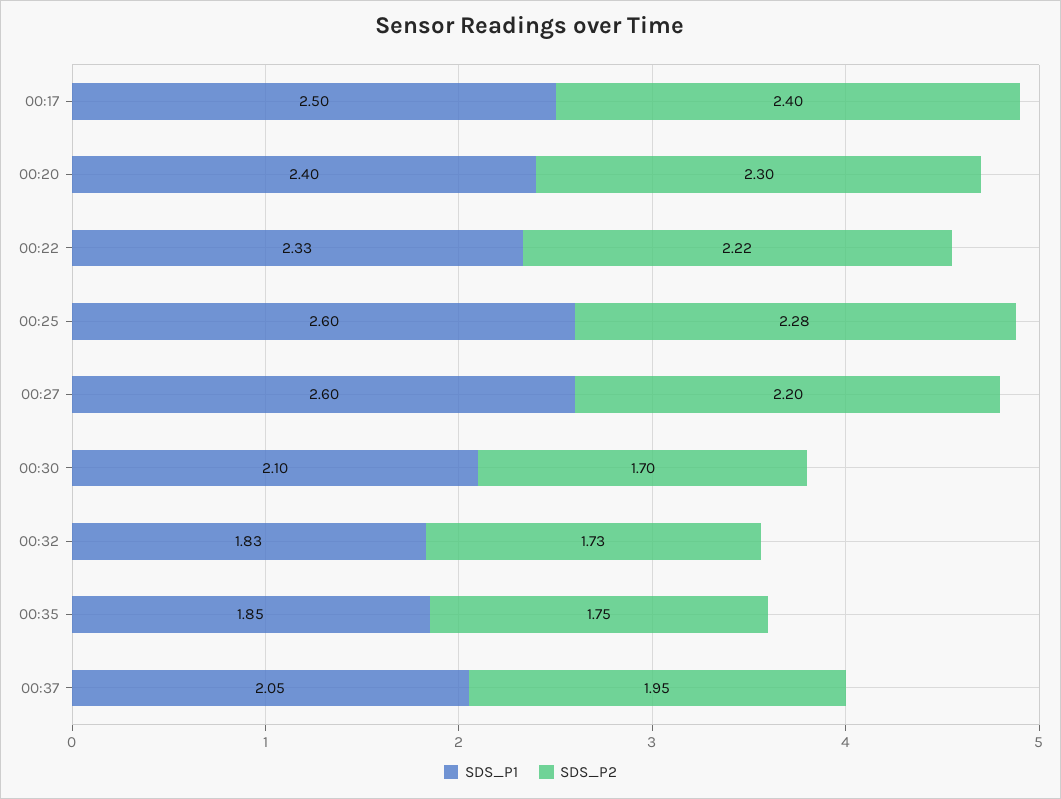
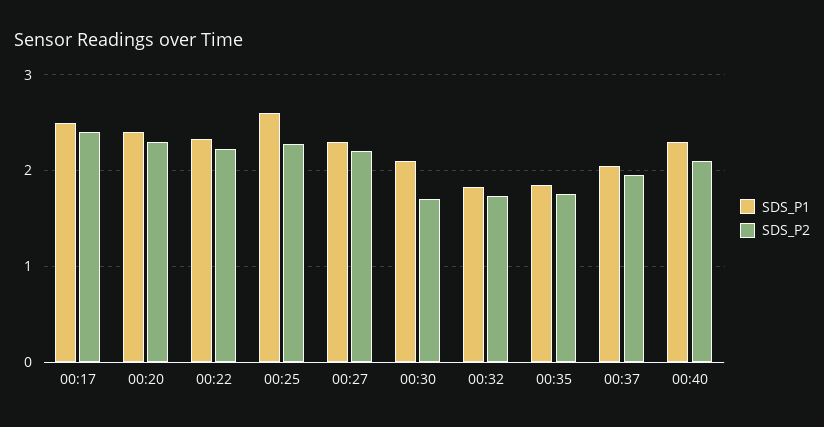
SDS_P1, 00:27: 2.6 -> 2.3
SDS_P1, 00:40: none -> 2.3
SDS_P2, 00:40: none -> 2.1

